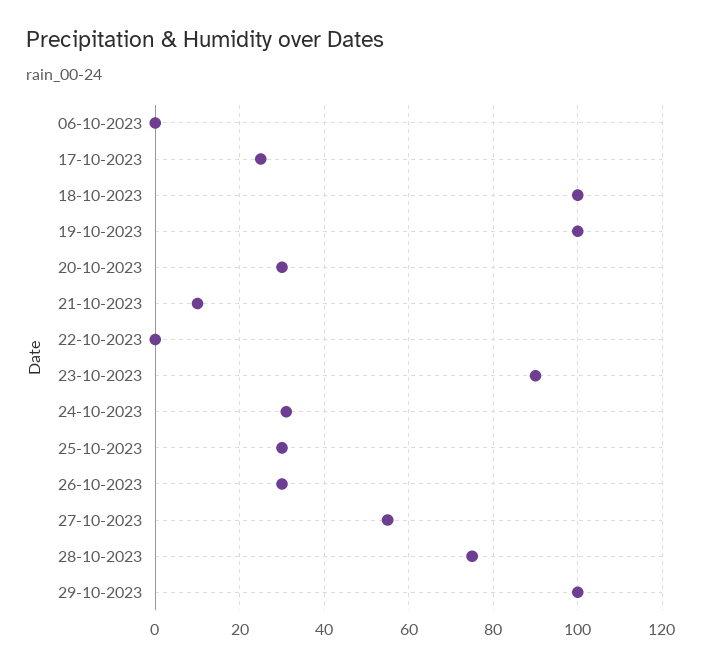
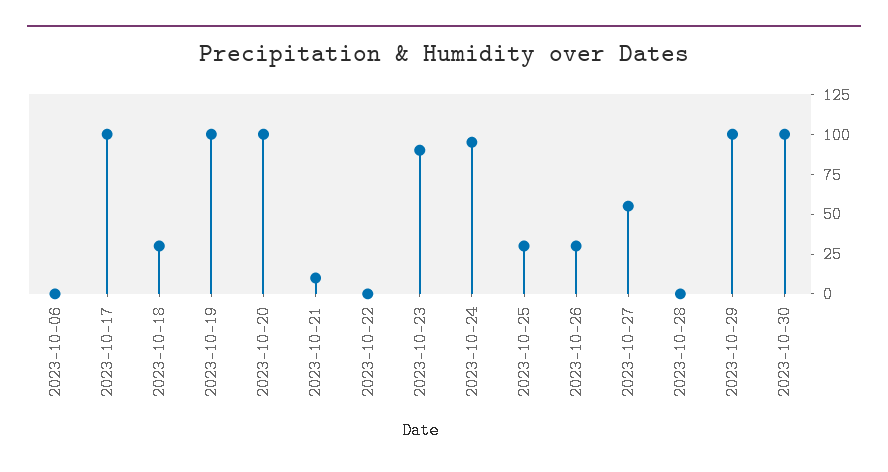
17-10-2023: 25 -> 100
18-10-2023: 100 -> 25
20-10-2023: 30 -> 100
24-10-2023: 30 -> 100
28-10-2023: 75 -> 0
2023-10-30: none -> 100

